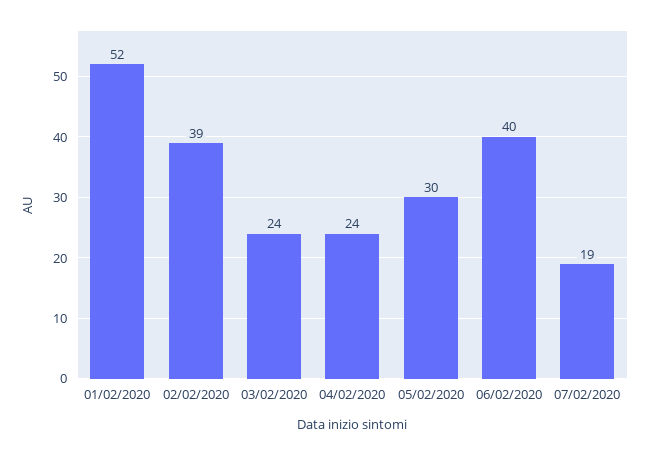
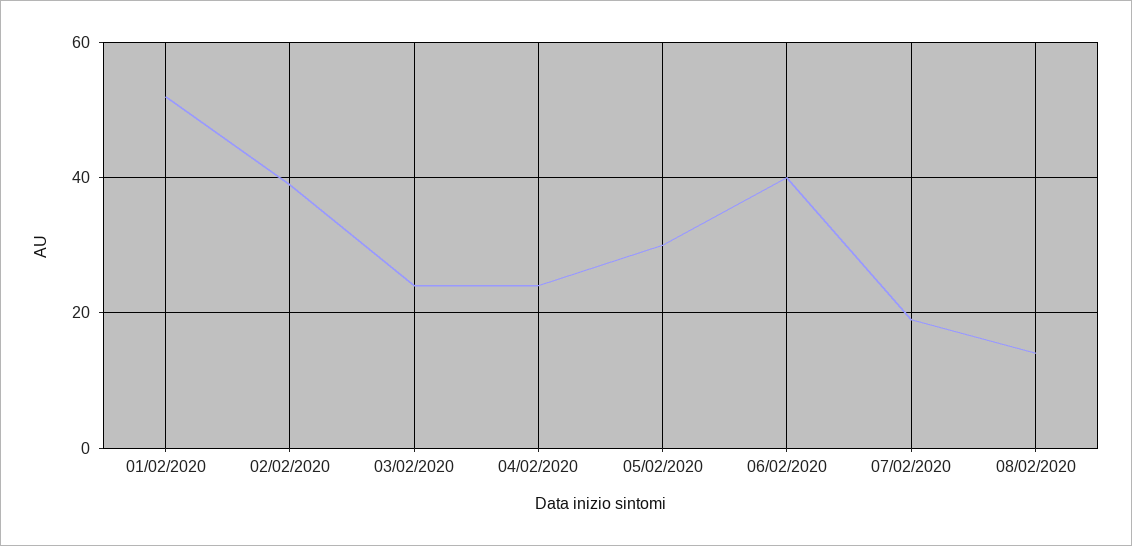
08/02/2020: none -> 15

